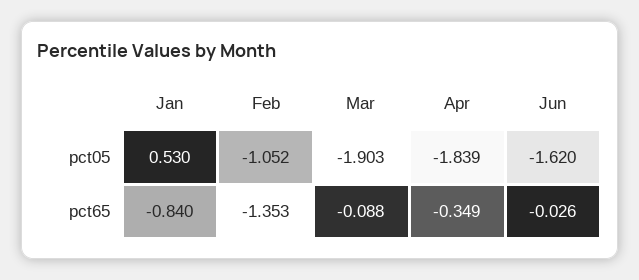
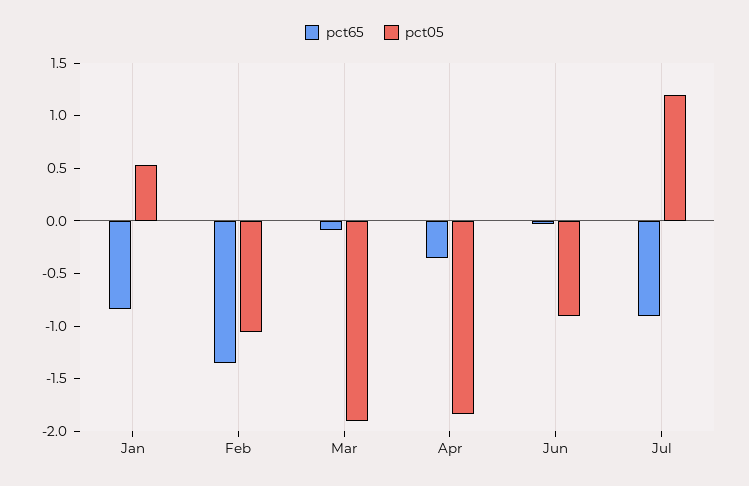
pct05, Jun: -1.62 -> -0.9
pct65, Jul: none -> -0.9
pct05, Jul: none -> 1.2

